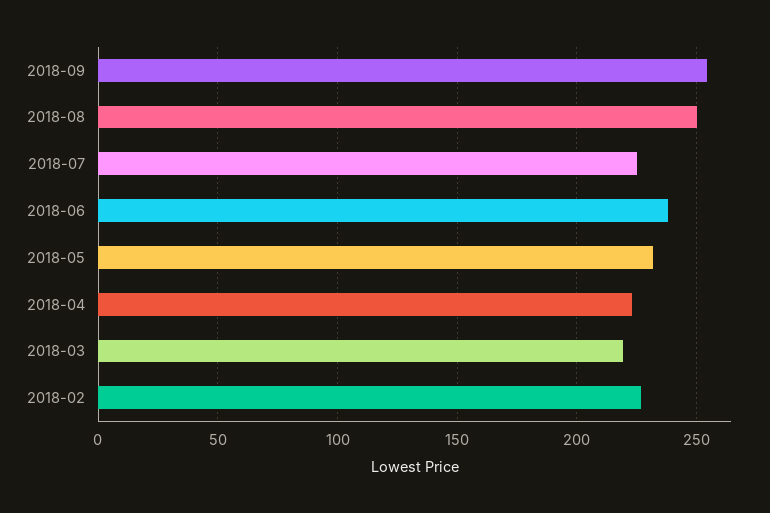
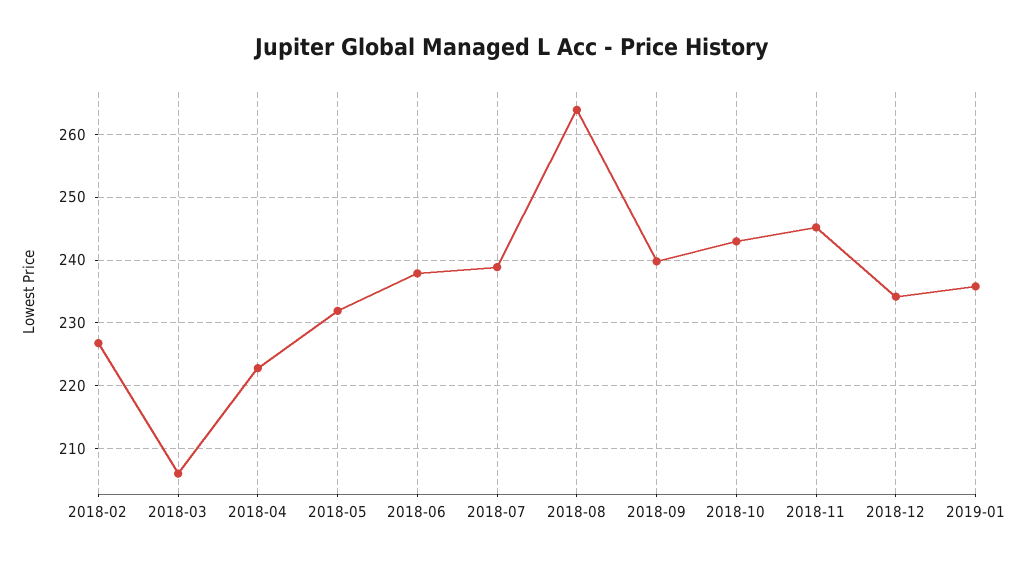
2018-09: 255 -> 240
2018-08: 250 -> 264
2018-07: 225 -> 239
2018-03: 220 -> 206
2018-10: none -> 243
2018-11: none -> 245
2018-12: none -> 234
2019-01: none -> 236

